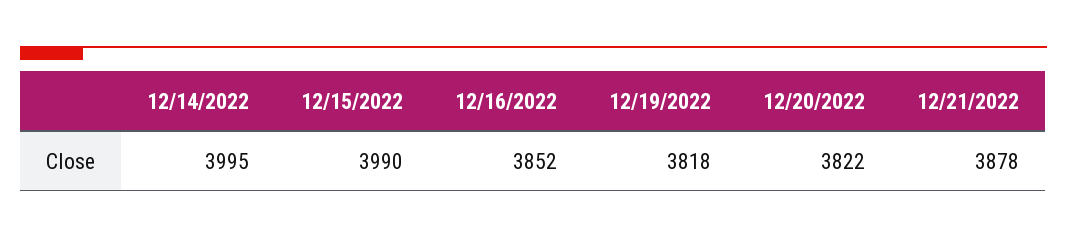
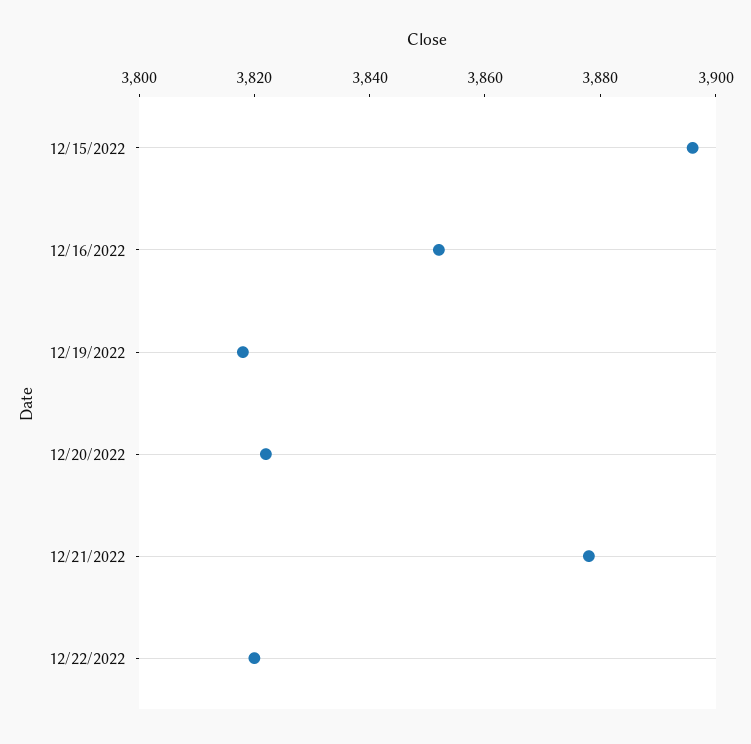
12/14/2022: 3995 -> none
12/15/2022: 3990 -> 3895
12/22/2022: none -> 3820

